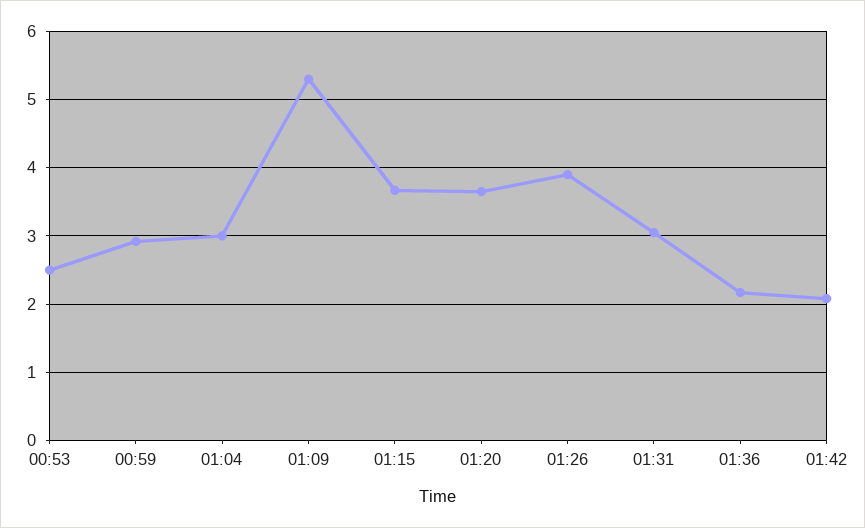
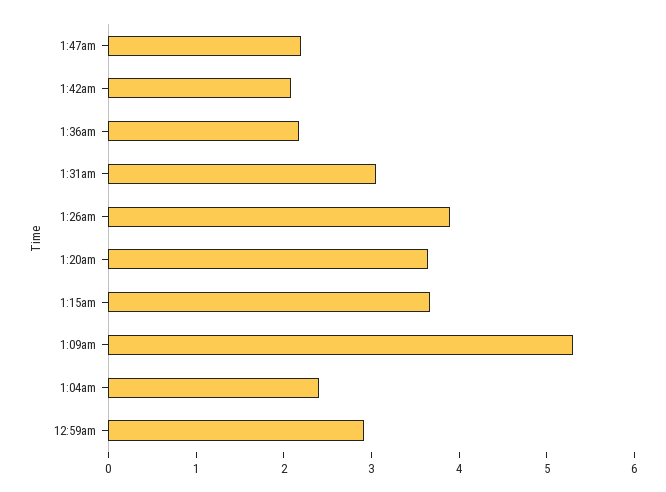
00:53: 2.5 -> none
01:04: 3 -> 2.4
1:47am: none -> 2.2

